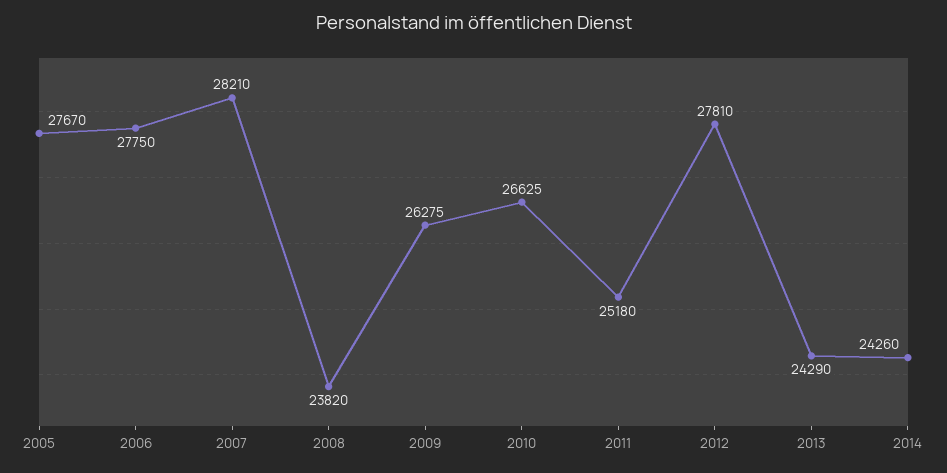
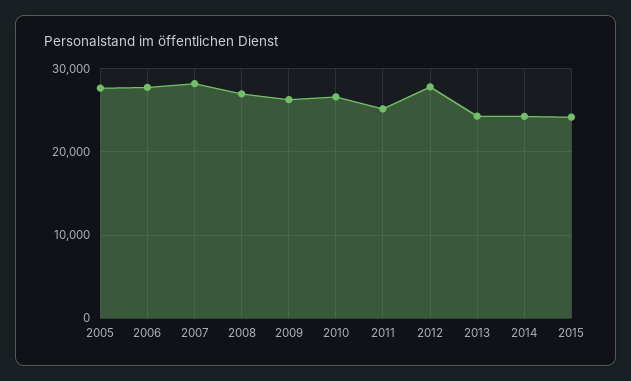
2008: 23820 -> 27000
2015: none -> 24000

